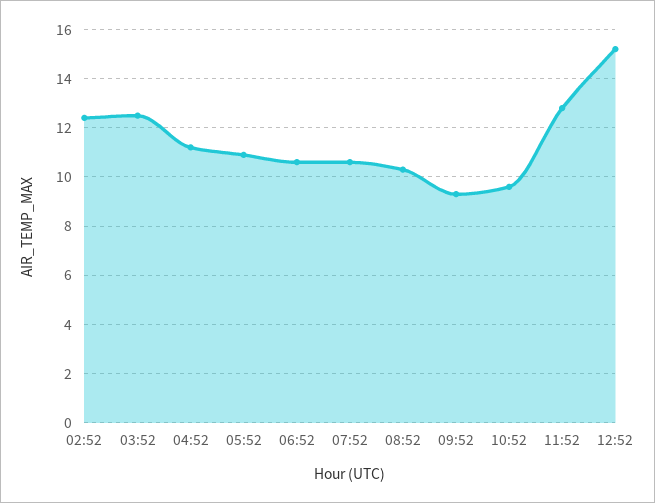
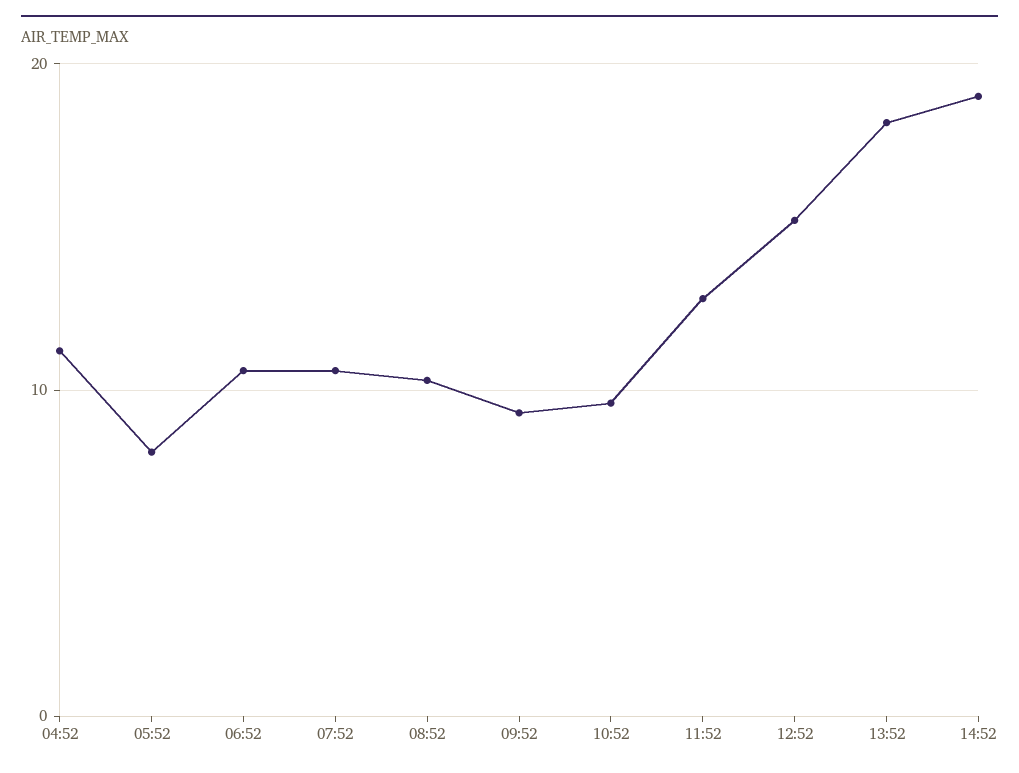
02:52: 12.5 -> none
03:52: 12.5 -> none
05:52: 11 -> 8
13:52: none -> 18
14:52: none -> 19

